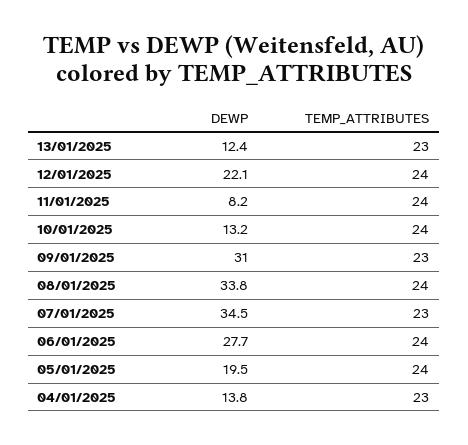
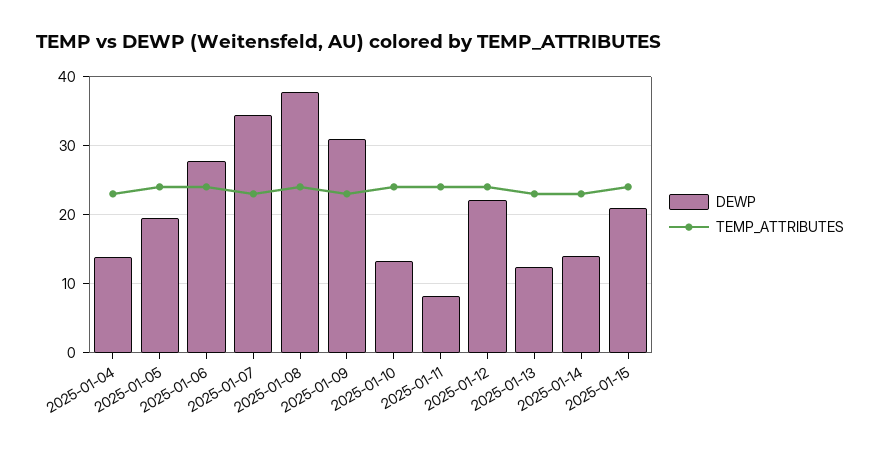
DEWP, 08/01/2025: 33.8 -> 38
DEWP, 2025-01-14: none -> 14
TEMP_ATTRIBUTES, 2025-01-14: none -> 23
DEWP, 2025-01-15: none -> 21
TEMP_ATTRIBUTES, 2025-01-15: none -> 24

